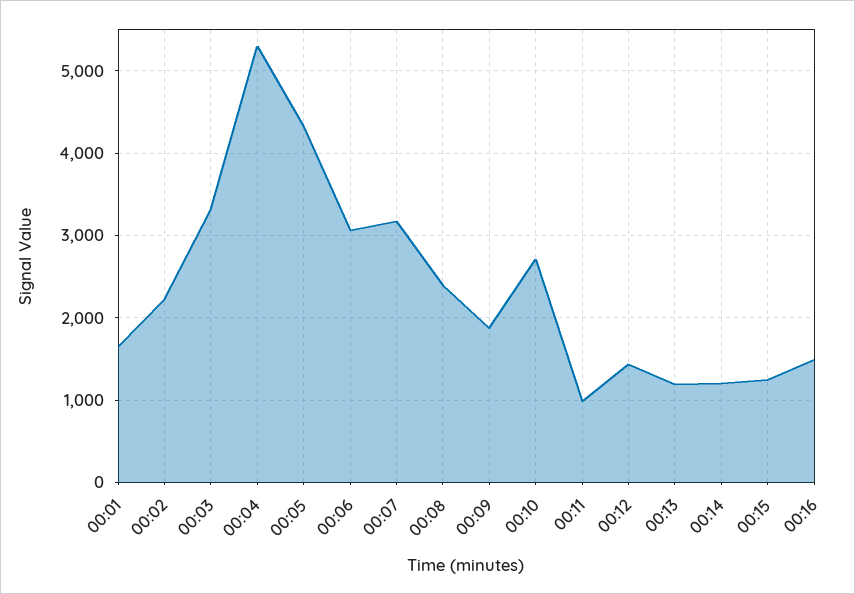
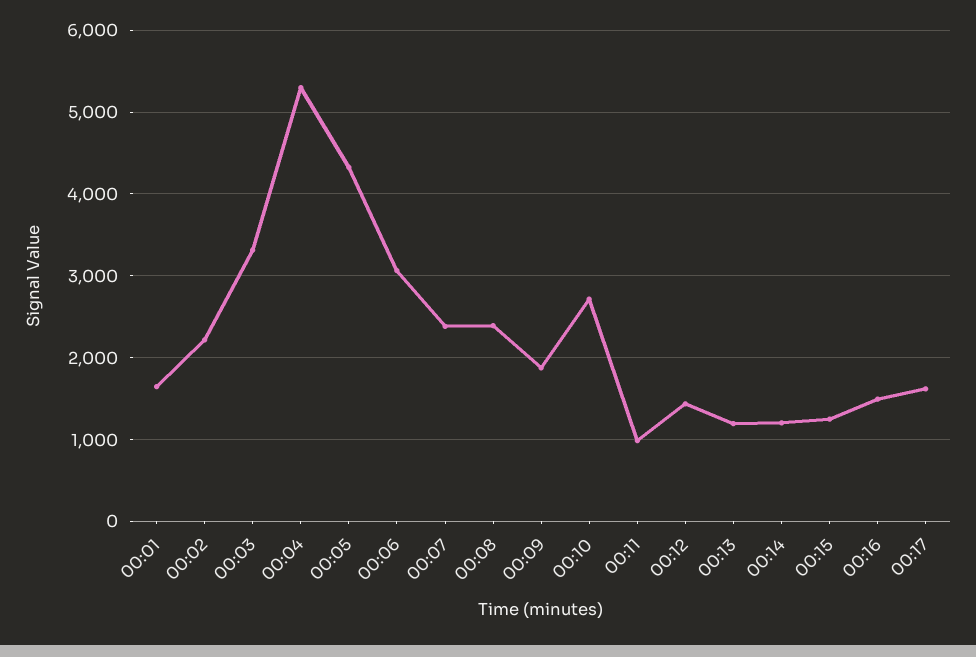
00:07: 3200 -> 2400
00:17: none -> 1600

